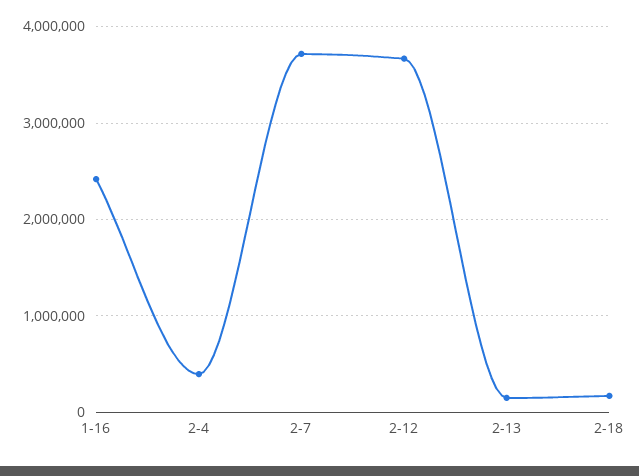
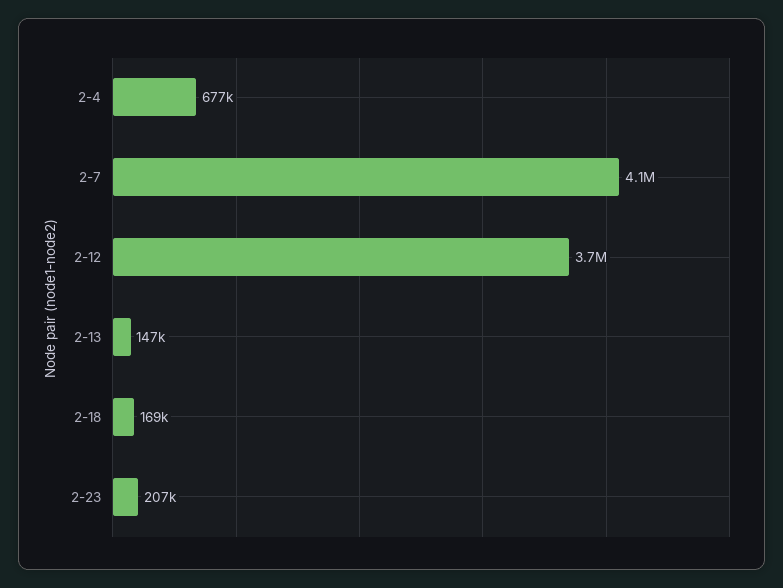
1-16: 2400000 -> none
2-4: 400000 -> 677000
2-7: 3700000 -> 4100000
2-23: none -> 207000

